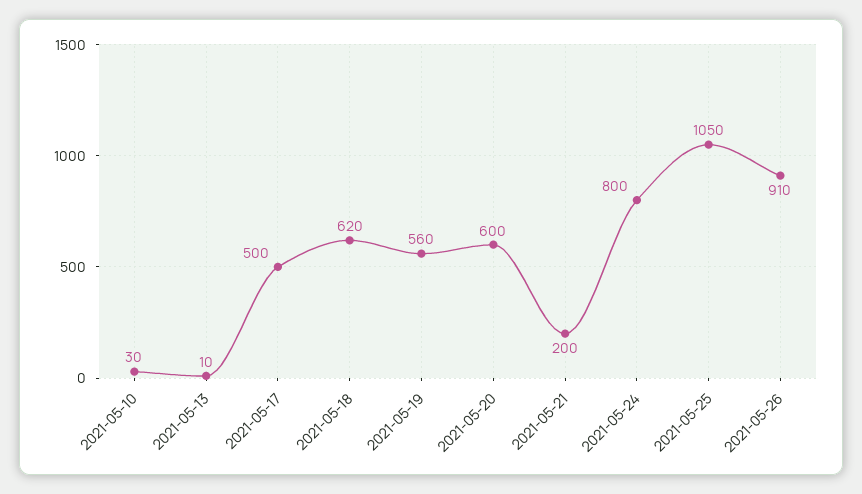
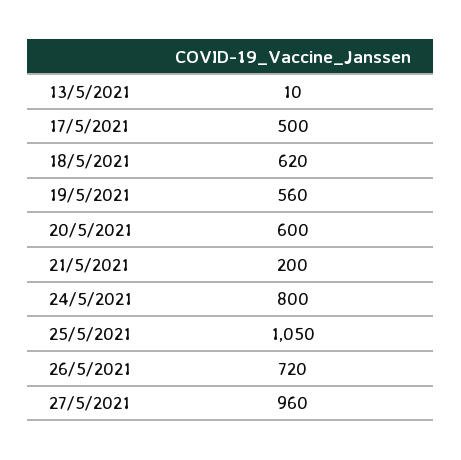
2021-05-10: 30 -> none
2021-05-26: 910 -> 720
27/5/2021: none -> 960

